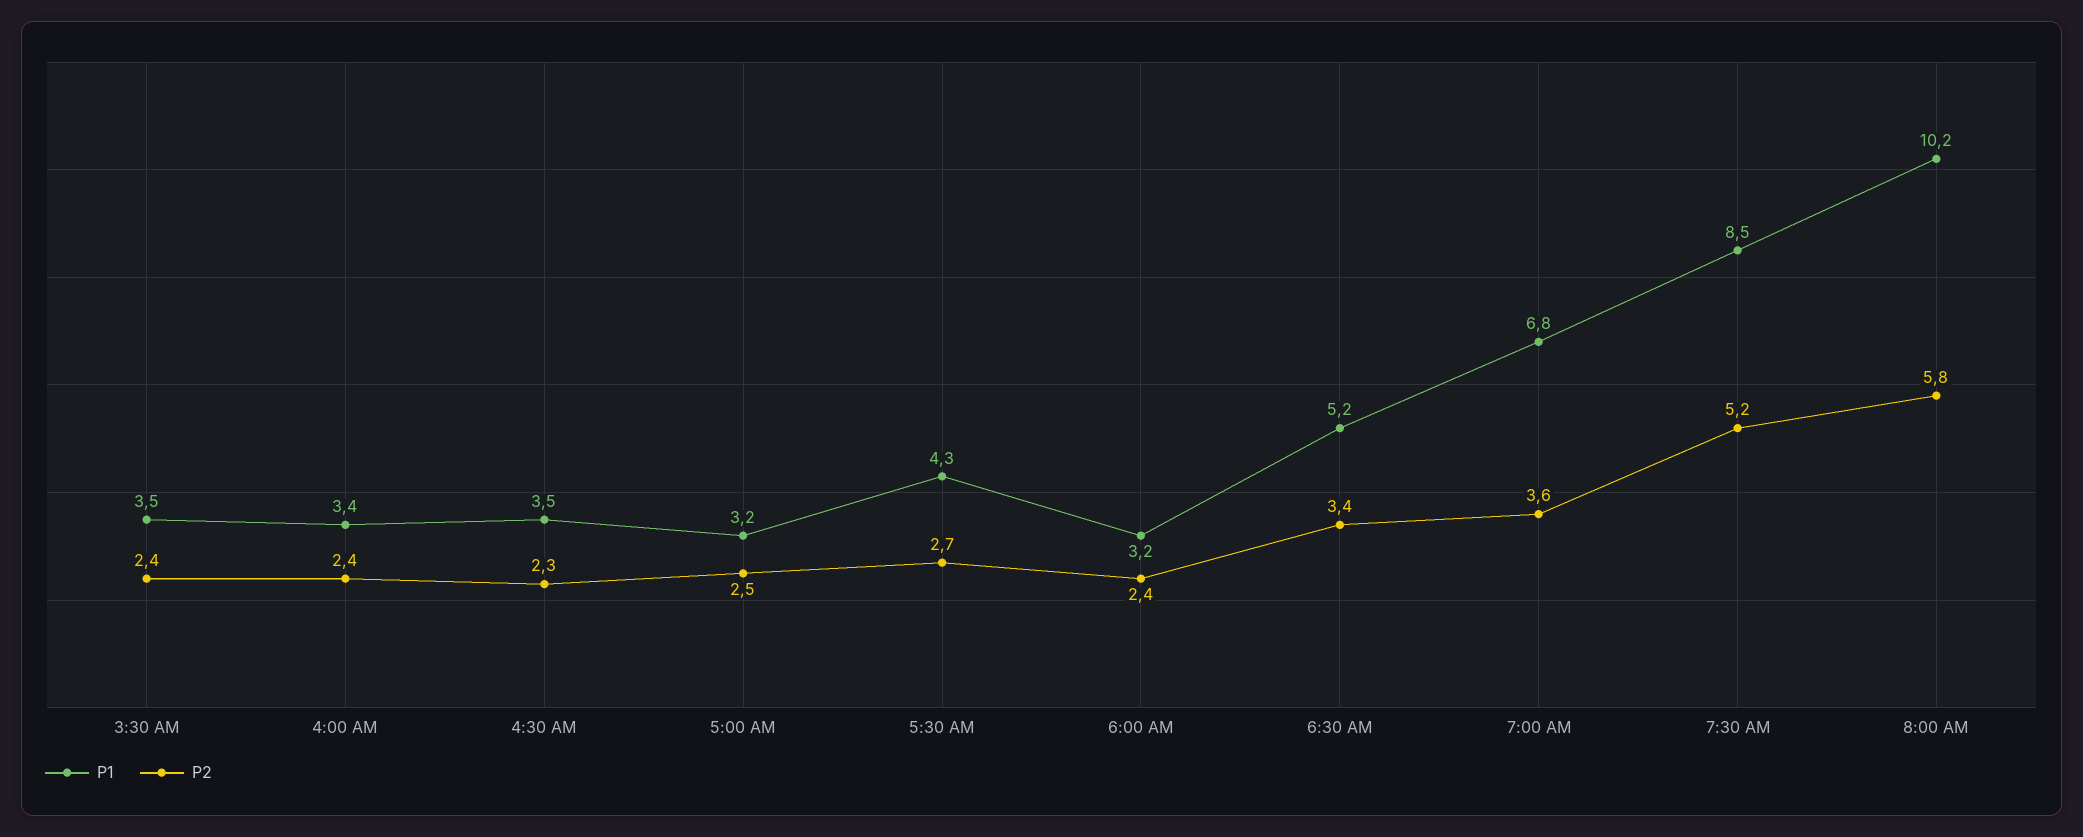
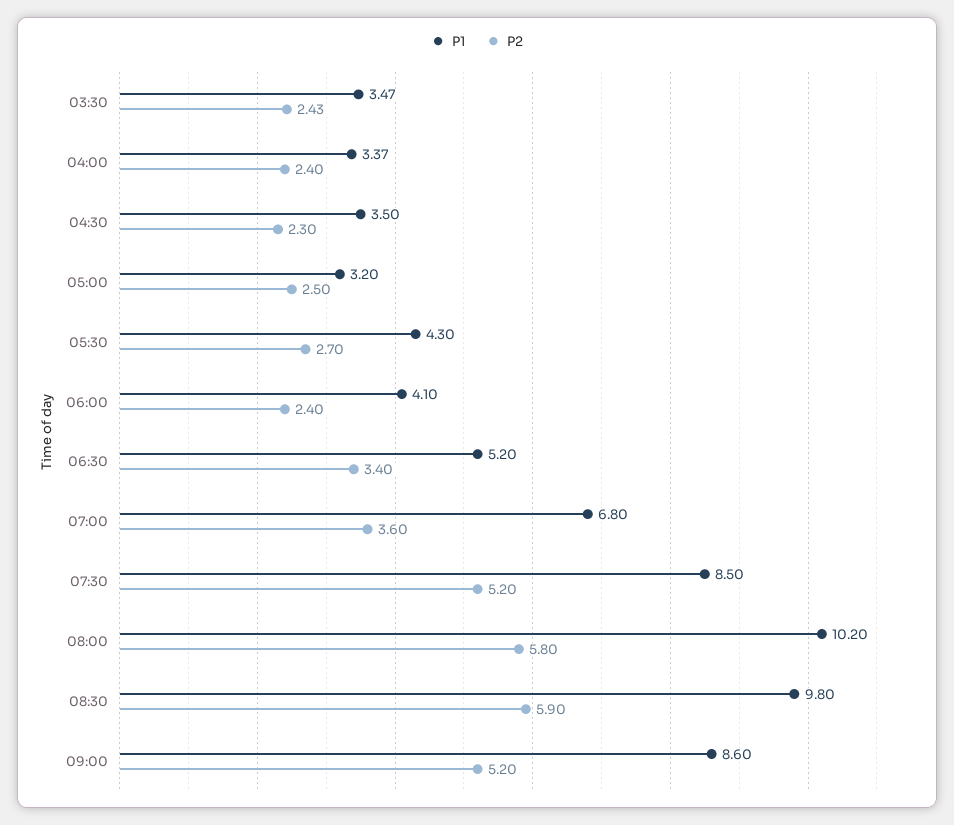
P1, 6:00 AM: 3.2 -> 4.1
P1, 08:30: none -> 9.8
P2, 08:30: none -> 5.9
P1, 09:00: none -> 8.6
P2, 09:00: none -> 5.2

